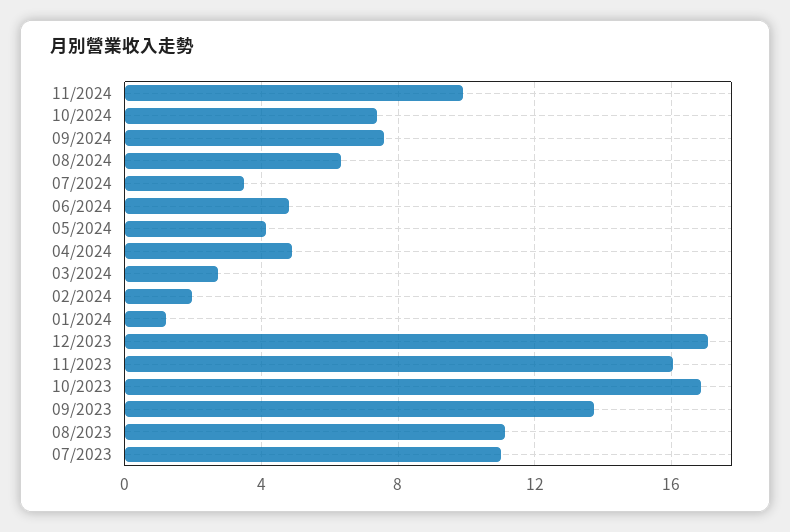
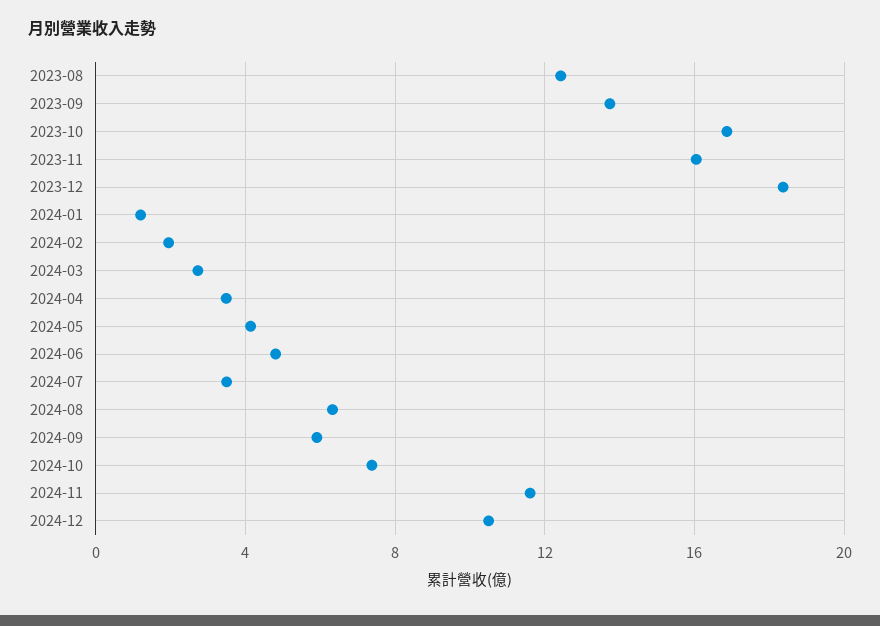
11/2024: 10 -> 11.5
09/2024: 7.5 -> 6
04/2024: 5 -> 3.5
12/2023: 17 -> 18.5
08/2023: 11 -> 12.5
07/2023: 11 -> none
2024-12: none -> 10.5

